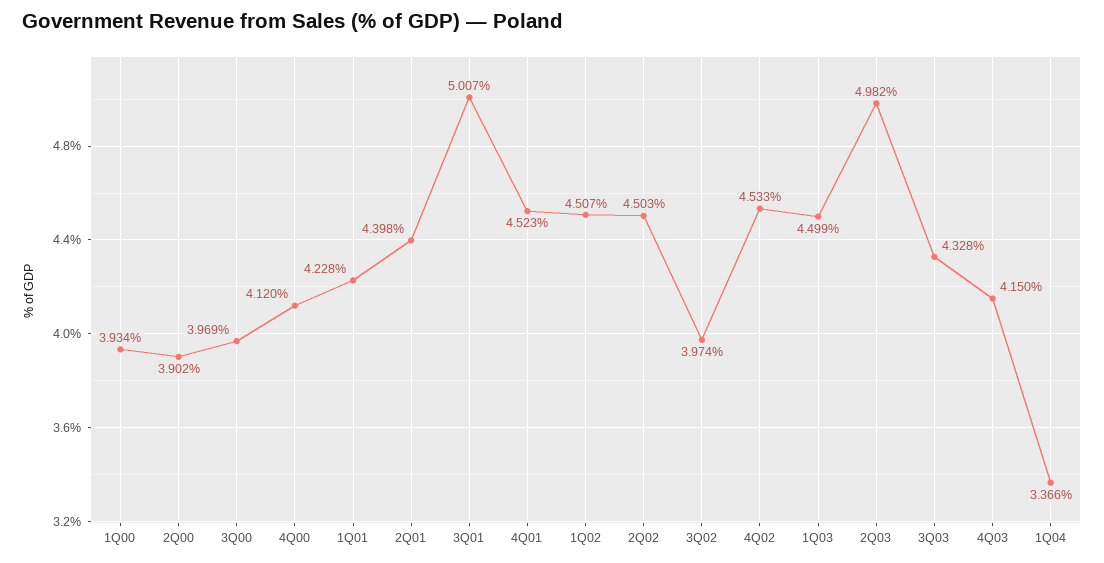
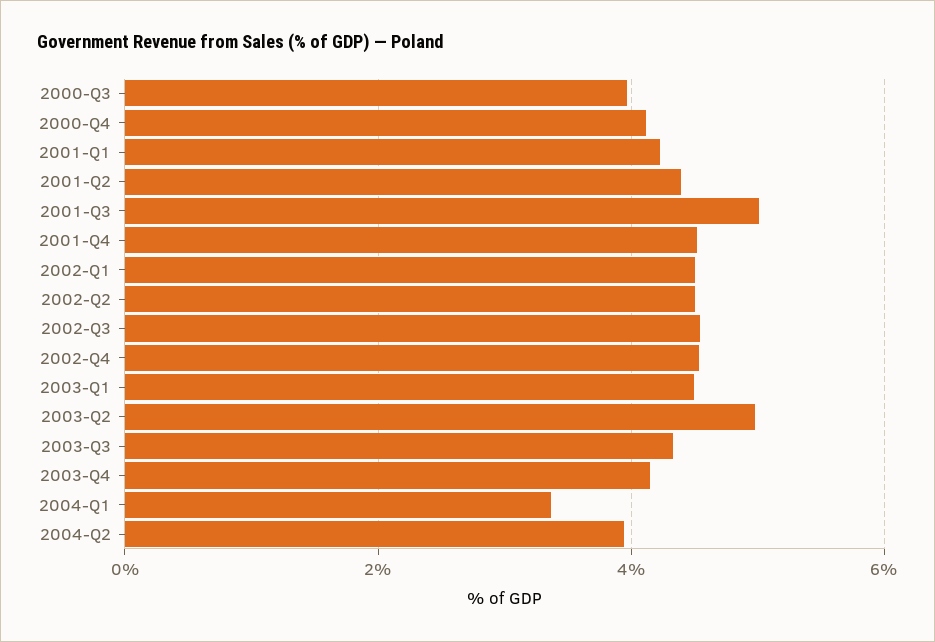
1Q00: 3.934 -> none
2Q00: 3.902 -> none
3Q02: 3.974 -> 4.6
2004-Q2: none -> 4

